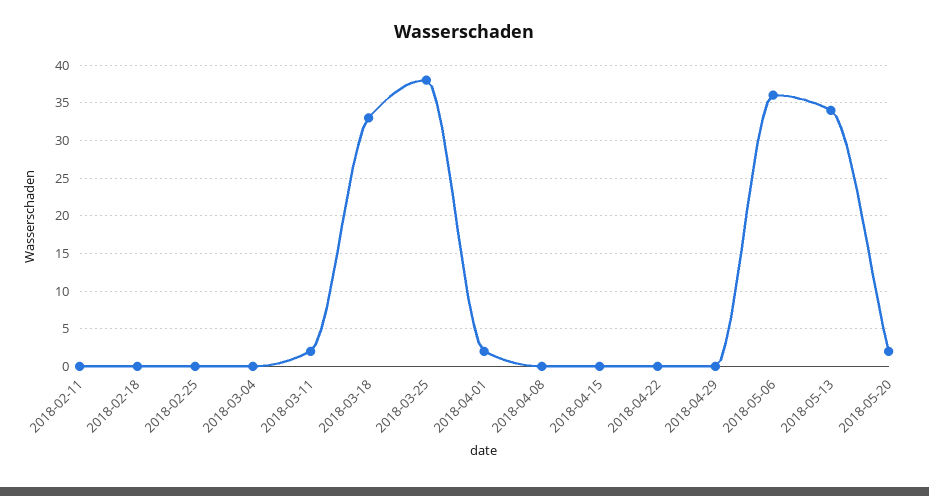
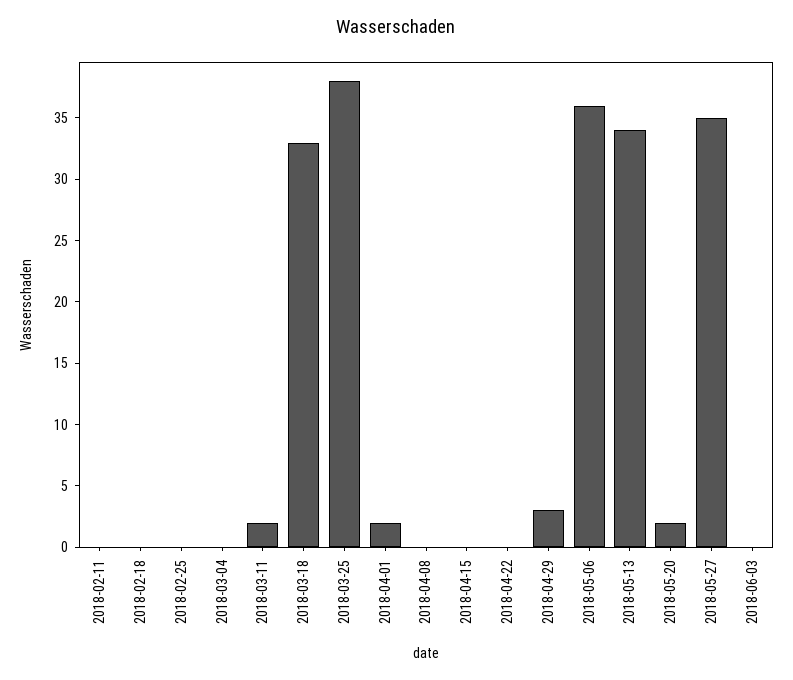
2018-04-29: 0 -> 3
2018-05-27: none -> 35
2018-06-03: none -> 0

